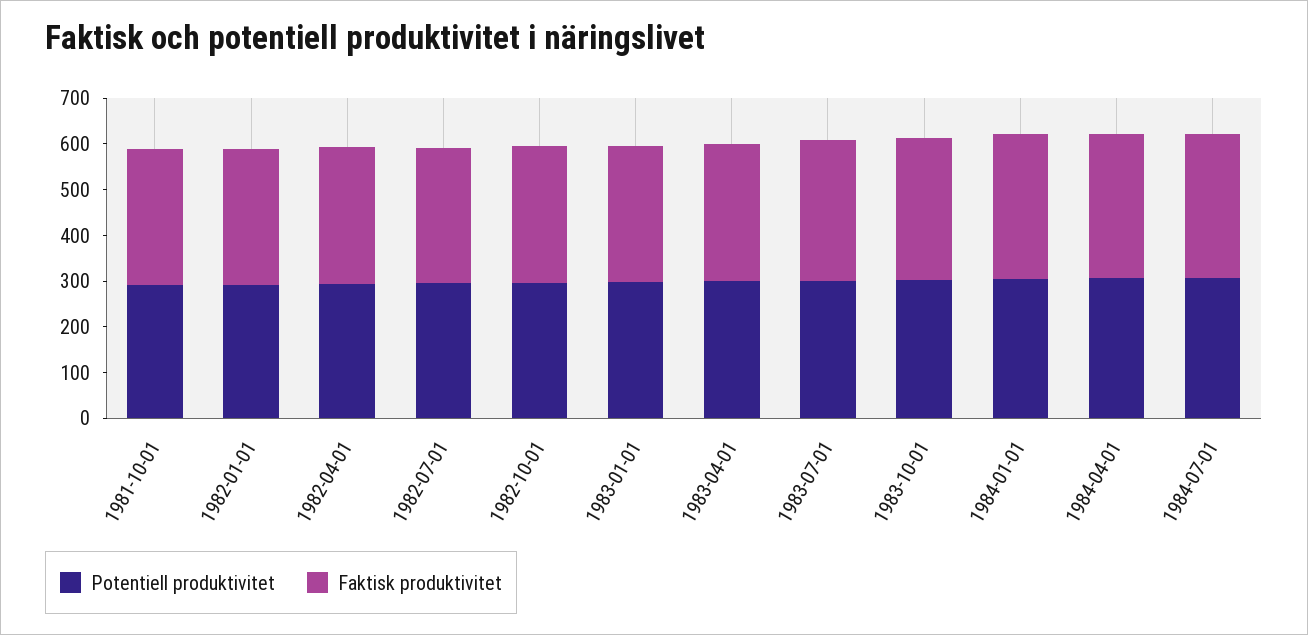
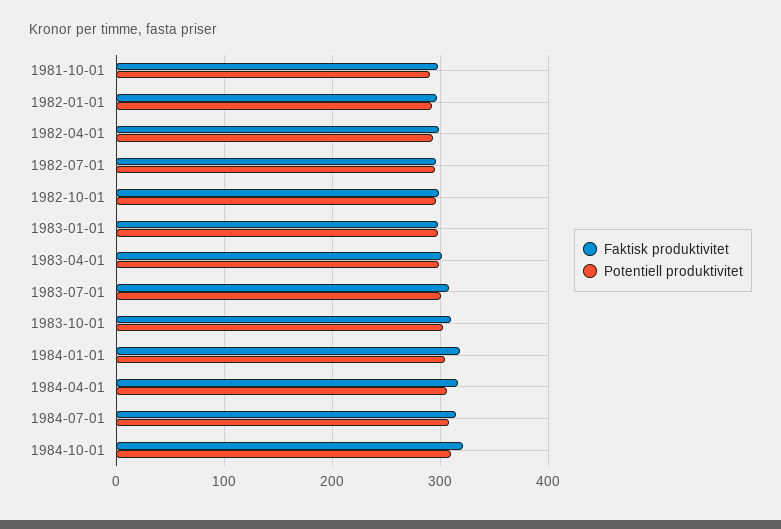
Faktisk produktivitet, 1984-10-01: none -> 320
Potentiell produktivitet, 1984-10-01: none -> 310

